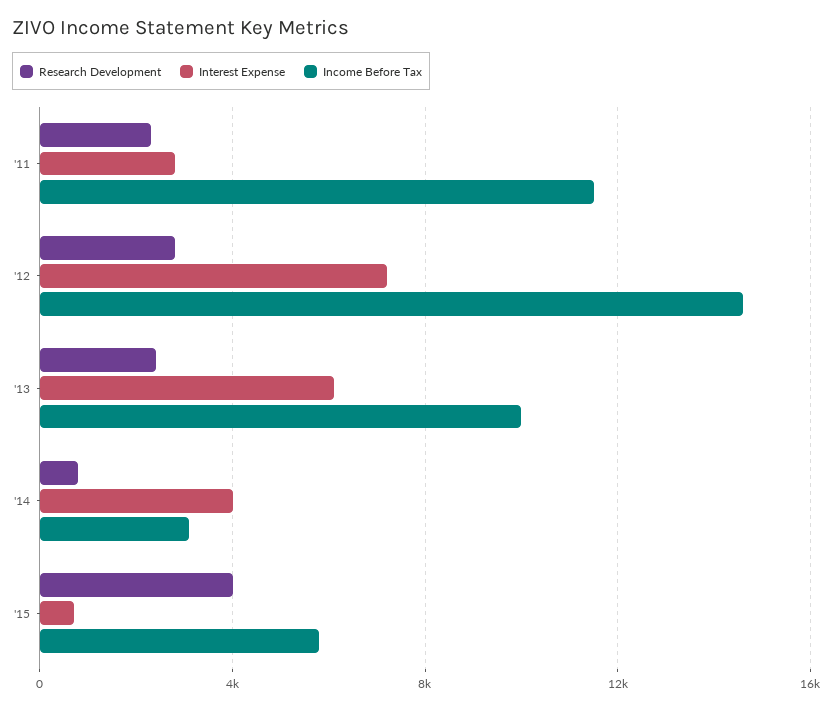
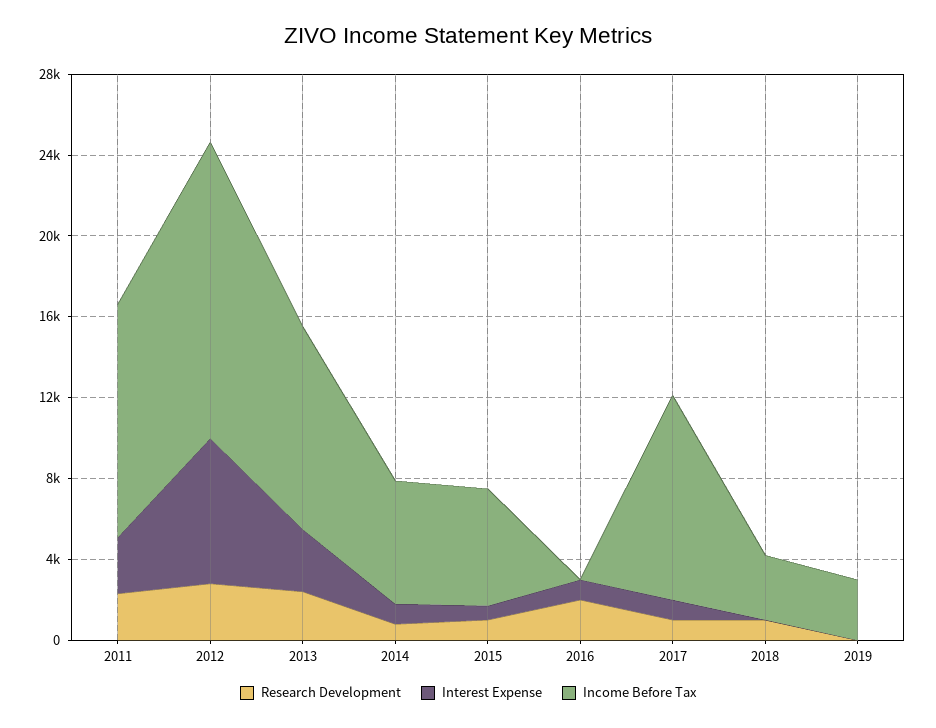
Interest Expense, '13: 6000 -> 3000
Interest Expense, '14: 4000 -> 1000
Income Before Tax, '14: 3000 -> 6000
Research Development, '15: 4000 -> 1000
Research Development, 2016: none -> 2000
Interest Expense, 2016: none -> 1000
Income Before Tax, 2016: none -> 0
Research Development, 2017: none -> 1000
Interest Expense, 2017: none -> 1000
Income Before Tax, 2017: none -> 10000
Research Development, 2018: none -> 1000
Interest Expense, 2018: none -> 0
Income Before Tax, 2018: none -> 3000
Research Development, 2019: none -> 0
Interest Expense, 2019: none -> 0
Income Before Tax, 2019: none -> 3000

